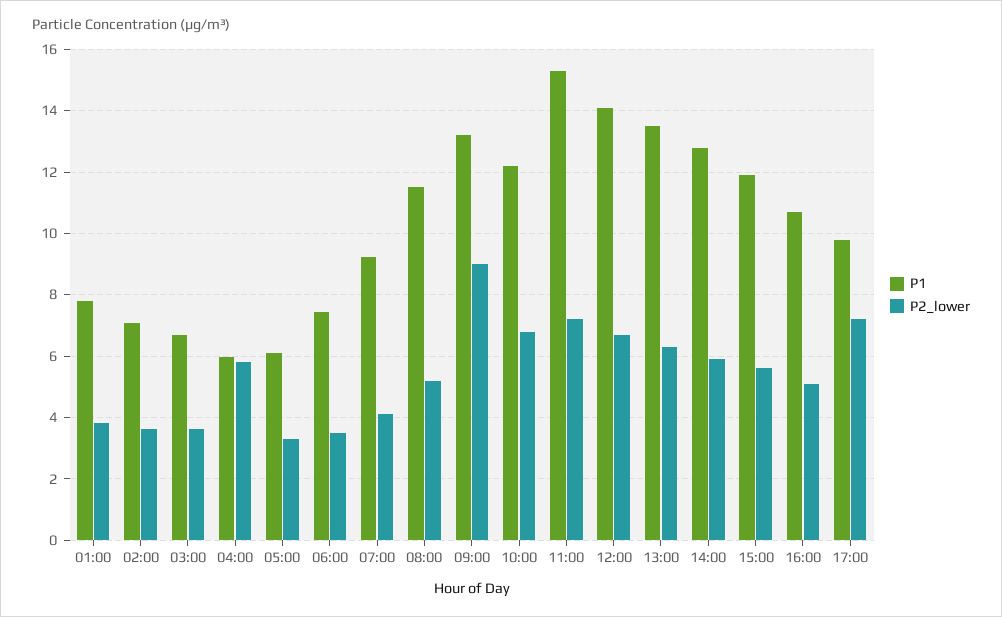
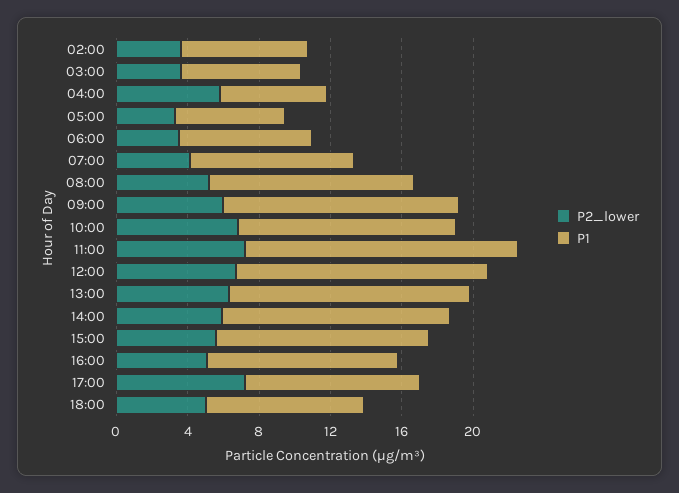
P1, 01:00: 7.8 -> none
P2_lower, 01:00: 3.8 -> none
P2_lower, 09:00: 9 -> 6
P2_lower, 18:00: none -> 5
P1, 18:00: none -> 9

